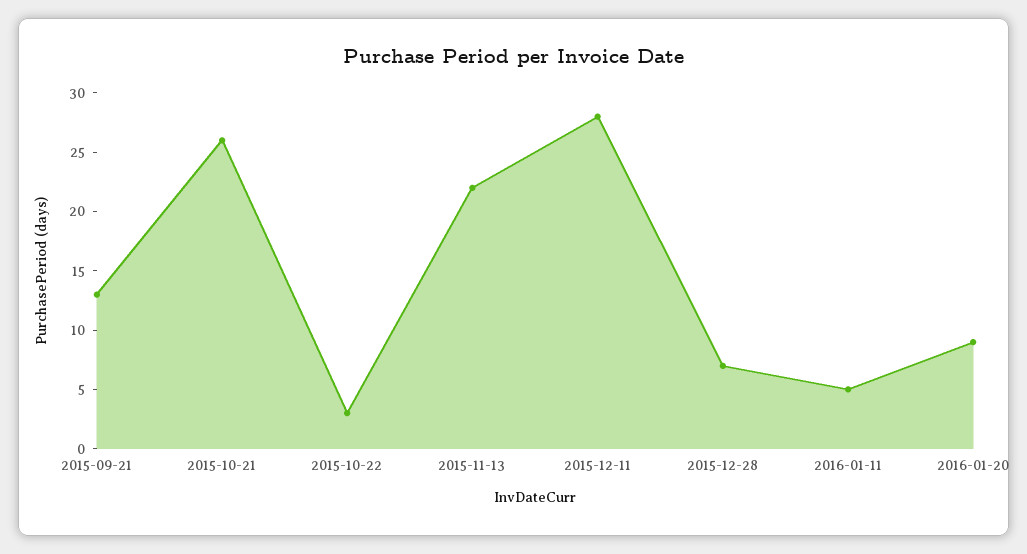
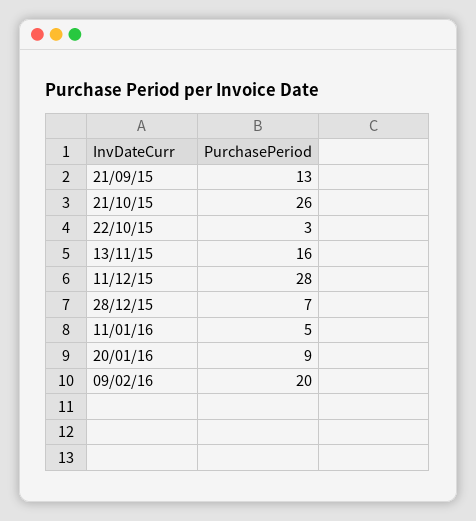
2015-11-13: 22 -> 16
09/02/16: none -> 20

